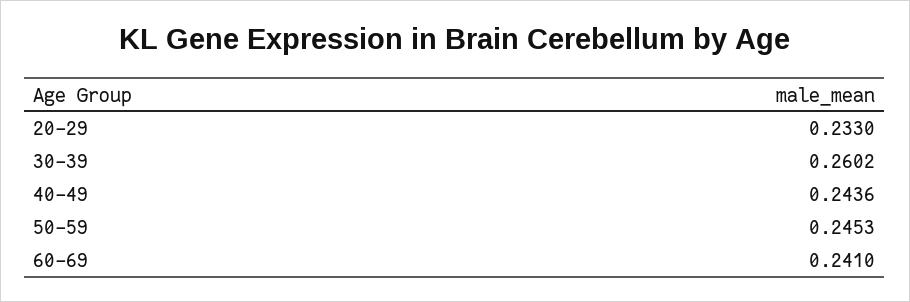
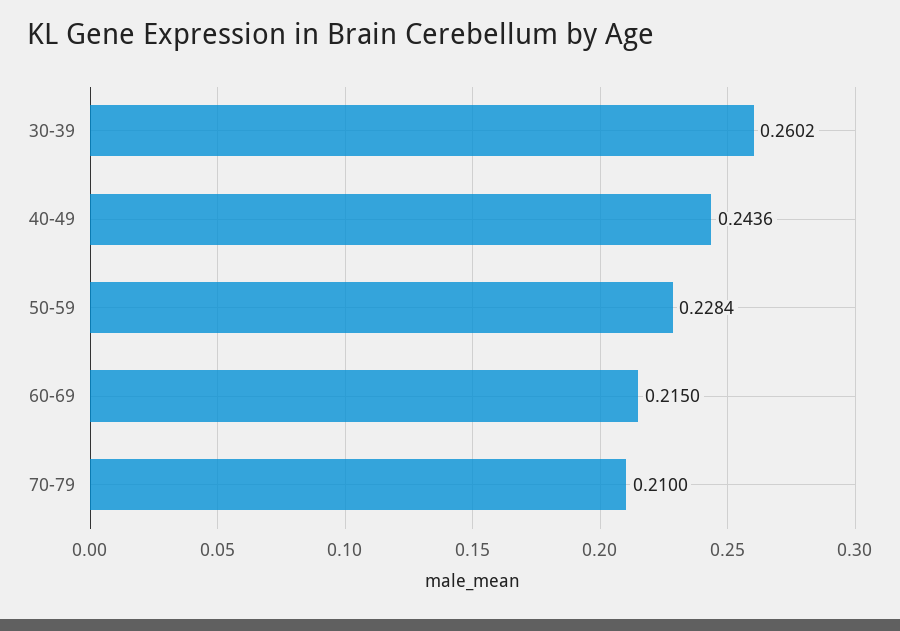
20-29: 0.233 -> none
50-59: 0.2453 -> 0.2284
60-69: 0.241 -> 0.215
70-79: none -> 0.21

